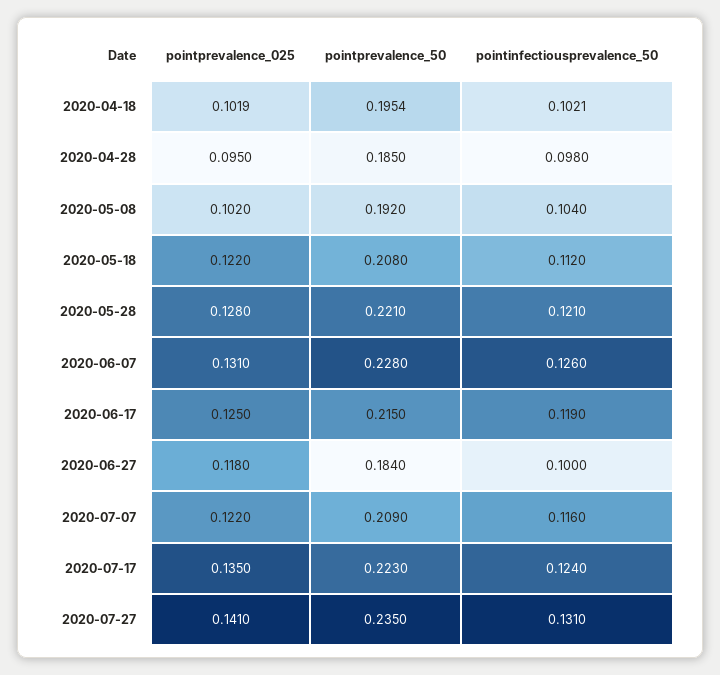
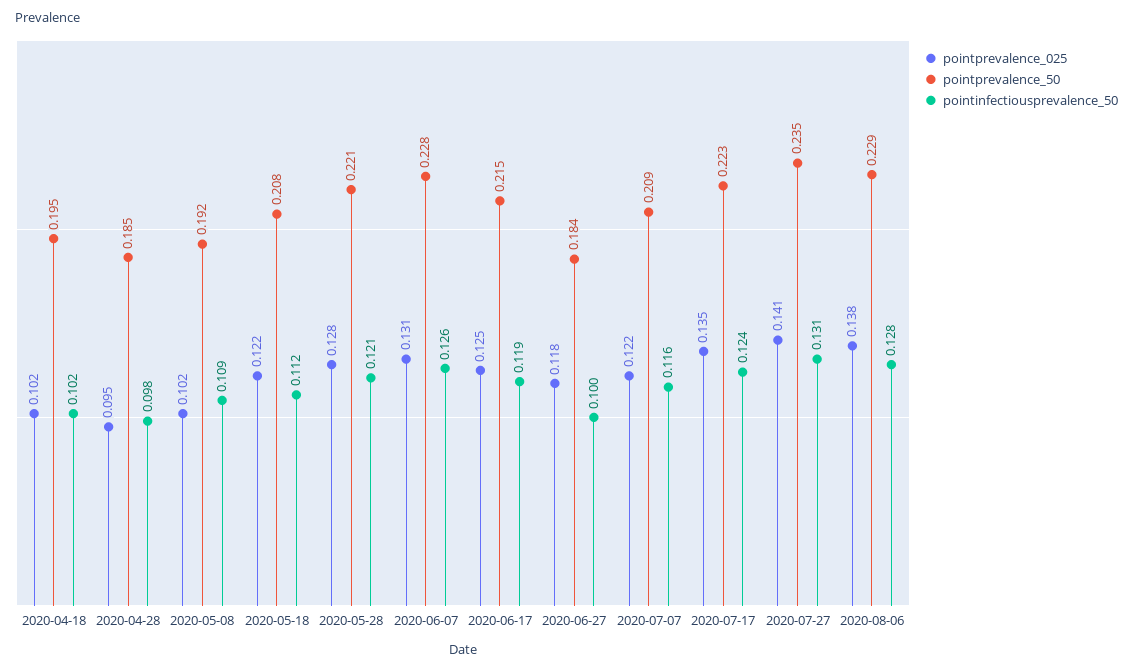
pointinfectiousprevalence_50, 2020-05-08: 0.104 -> 0.109
pointprevalence_025, 2020-08-06: none -> 0.138
pointprevalence_50, 2020-08-06: none -> 0.229
pointinfectiousprevalence_50, 2020-08-06: none -> 0.128

